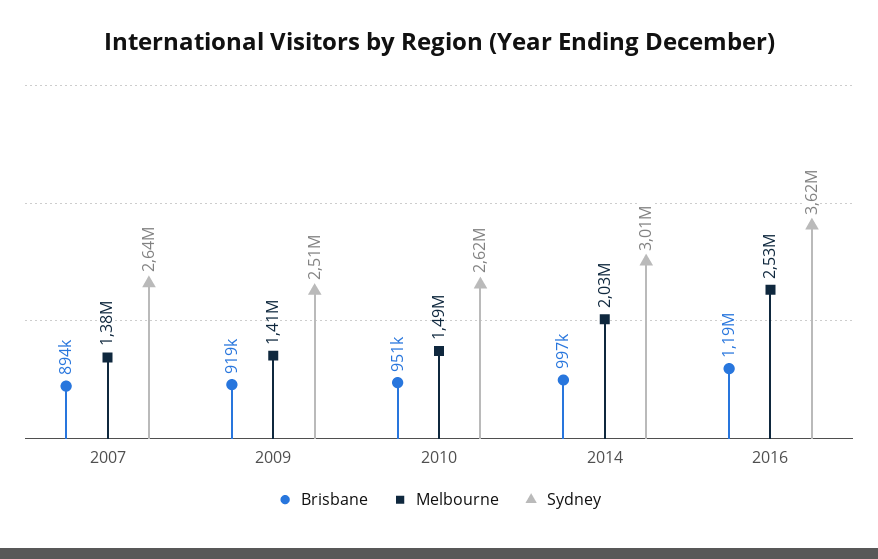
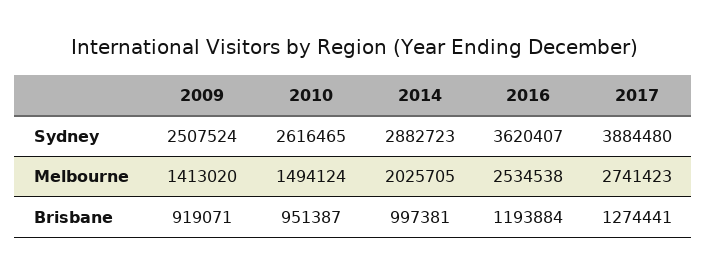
Brisbane, 2007: 894000 -> none
Melbourne, 2007: 1380000 -> none
Sydney, 2007: 2640000 -> none
Sydney, 2014: 3010000 -> 2882723
Sydney, 2017: none -> 3884480
Melbourne, 2017: none -> 2741423
Brisbane, 2017: none -> 1274441

